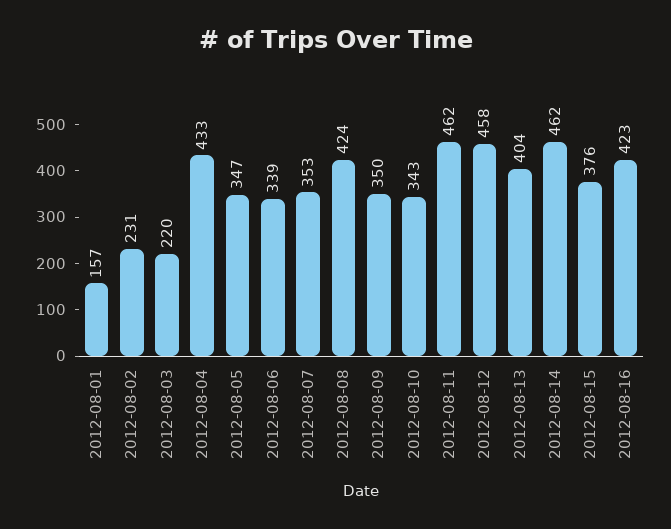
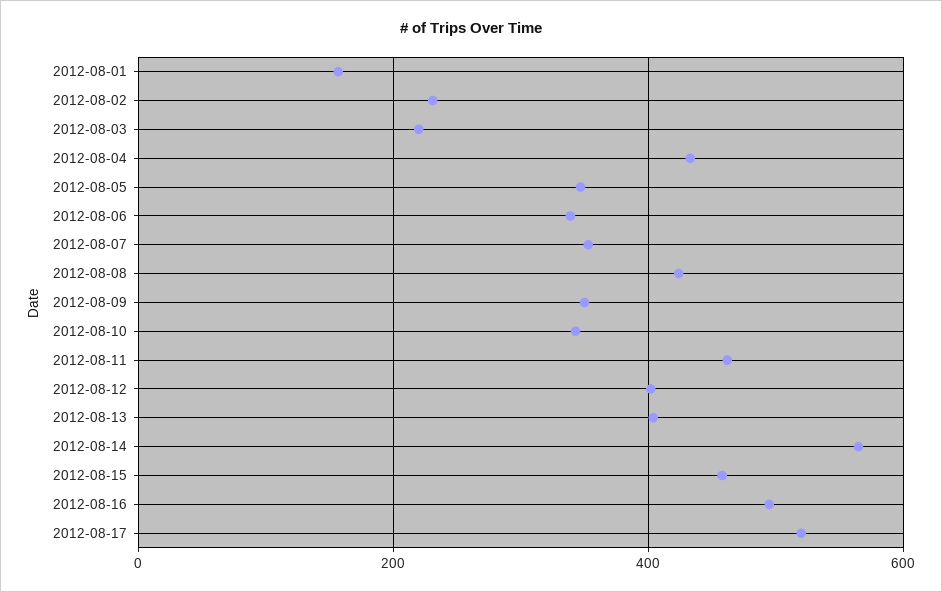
2012-08-12: 458 -> 400
2012-08-14: 462 -> 560
2012-08-15: 376 -> 460
2012-08-16: 423 -> 500
2012-08-17: none -> 520

